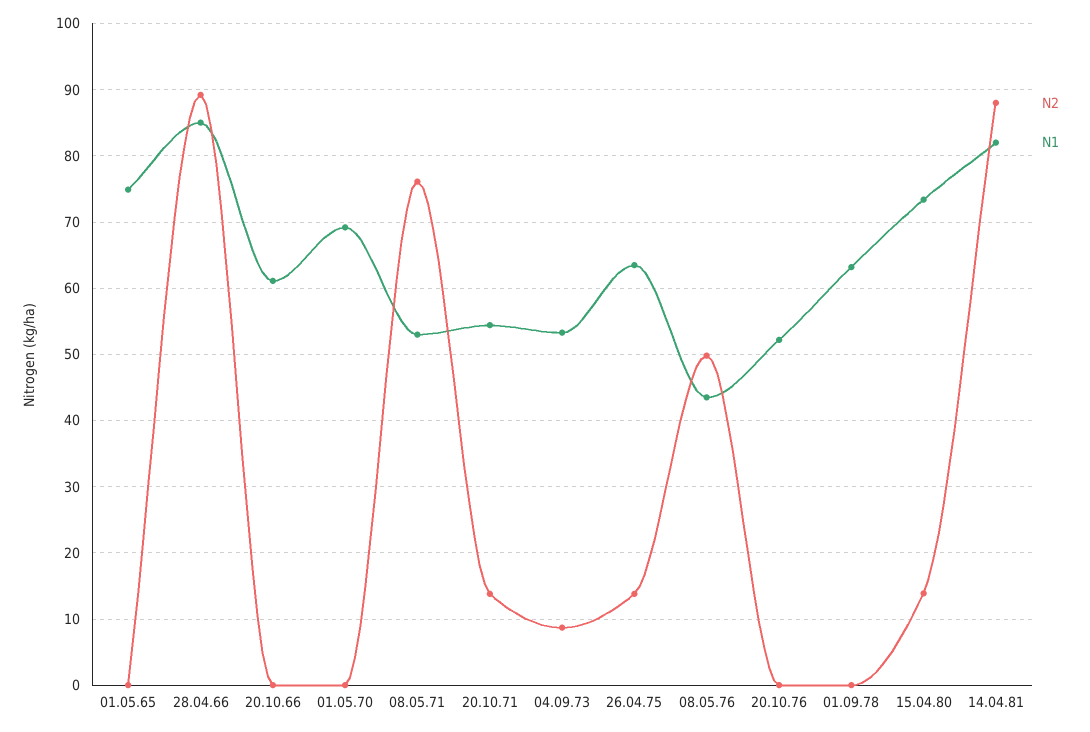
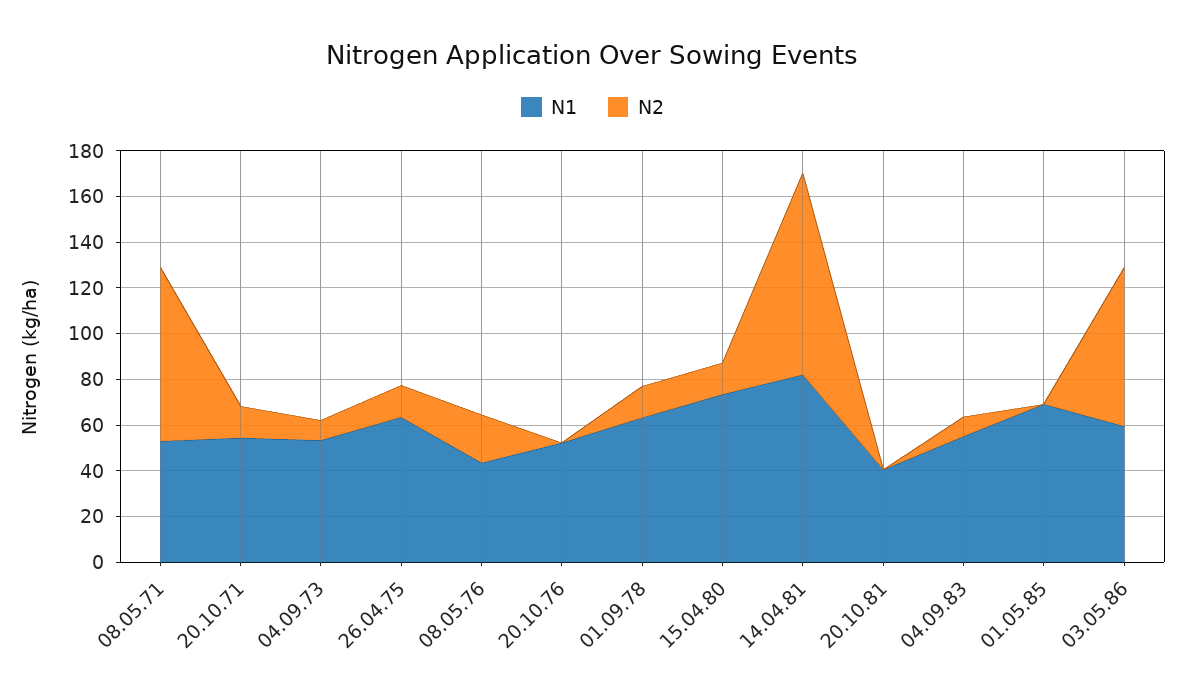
N2, 01.05.65: 0 -> none
N1, 01.05.65: 75 -> none
N2, 28.04.66: 89 -> none
N1, 28.04.66: 85 -> none
N2, 20.10.66: 0 -> none
N1, 20.10.66: 61 -> none
N2, 01.05.70: 0 -> none
N1, 01.05.70: 69 -> none
N2, 08.05.76: 50 -> 20
N2, 01.09.78: 0 -> 15
N1, 20.10.81: none -> 40
N2, 20.10.81: none -> 0
N1, 04.09.83: none -> 55
N2, 04.09.83: none -> 10
N1, 01.05.85: none -> 70
N2, 01.05.85: none -> 0
N1, 03.05.86: none -> 60
N2, 03.05.86: none -> 70

